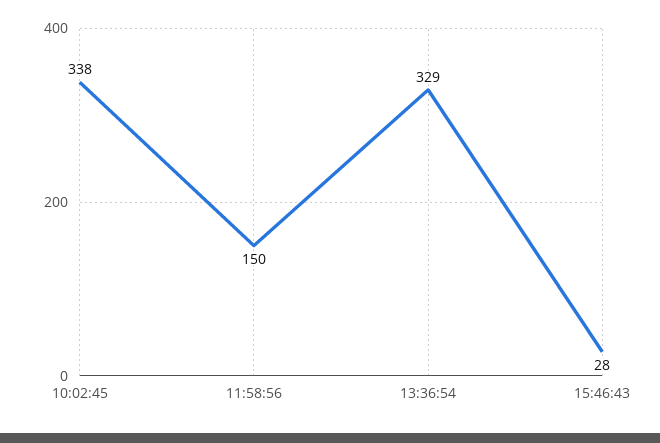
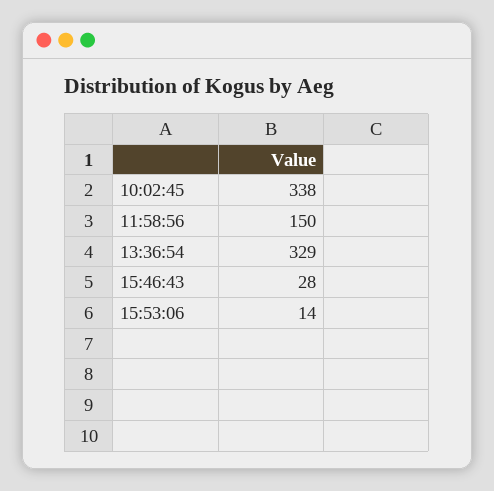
15:53:06: none -> 14

